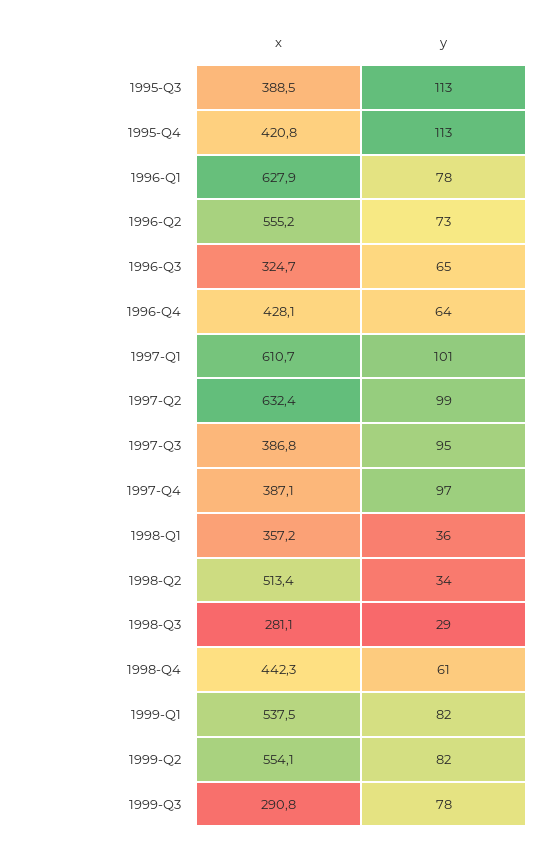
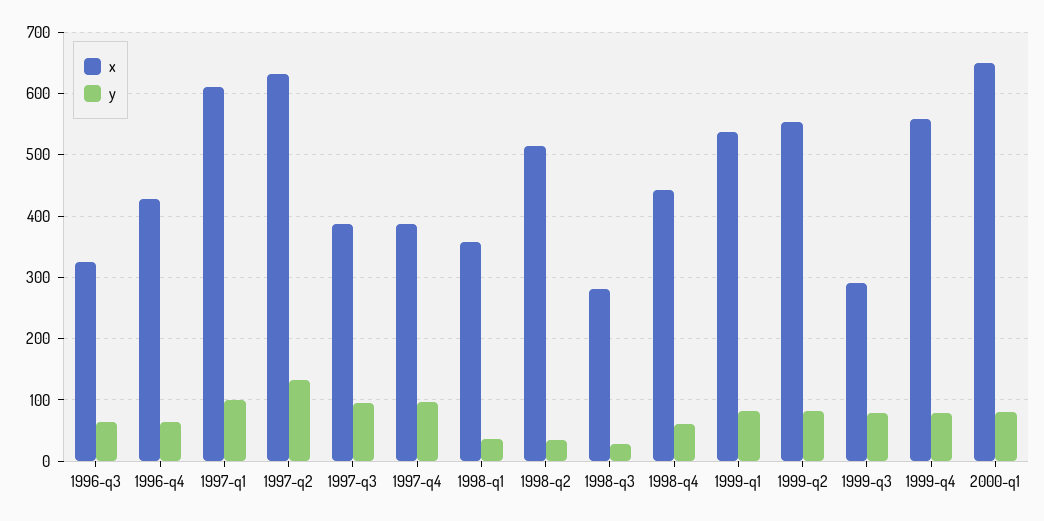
x, 1995-Q3: 388.5 -> none
y, 1995-Q3: 113 -> none
x, 1995-Q4: 420.8 -> none
y, 1995-Q4: 113 -> none
x, 1996-Q1: 627.9 -> none
y, 1996-Q1: 78 -> none
x, 1996-Q2: 555.2 -> none
y, 1996-Q2: 73 -> none
y, 1997-Q2: 99 -> 130
x, 1999-q4: none -> 560
y, 1999-q4: none -> 80
x, 2000-q1: none -> 650
y, 2000-q1: none -> 80

